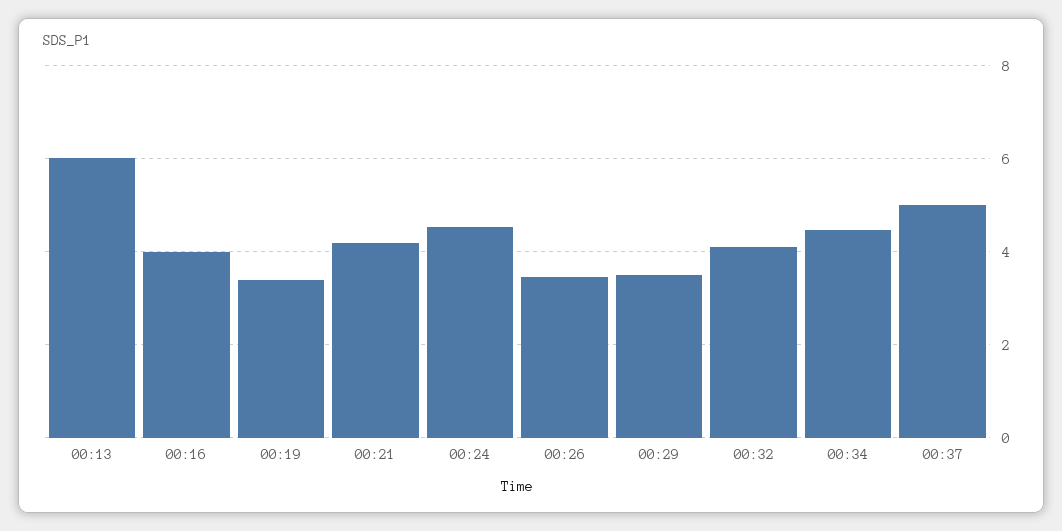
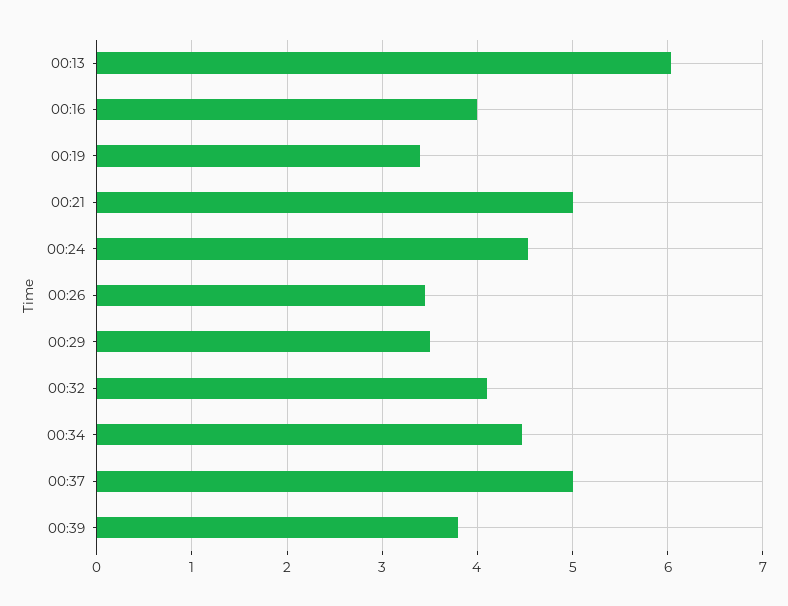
00:21: 4.2 -> 5
00:39: none -> 3.8

